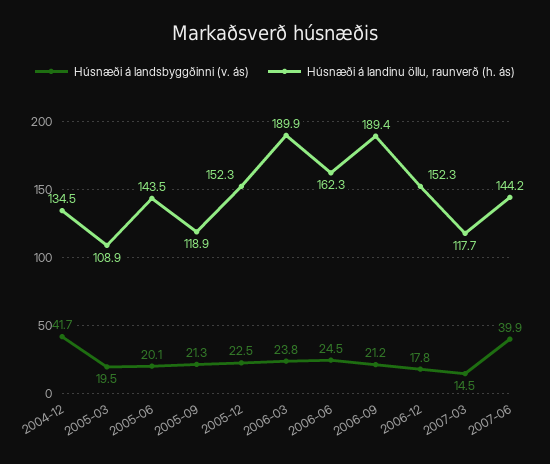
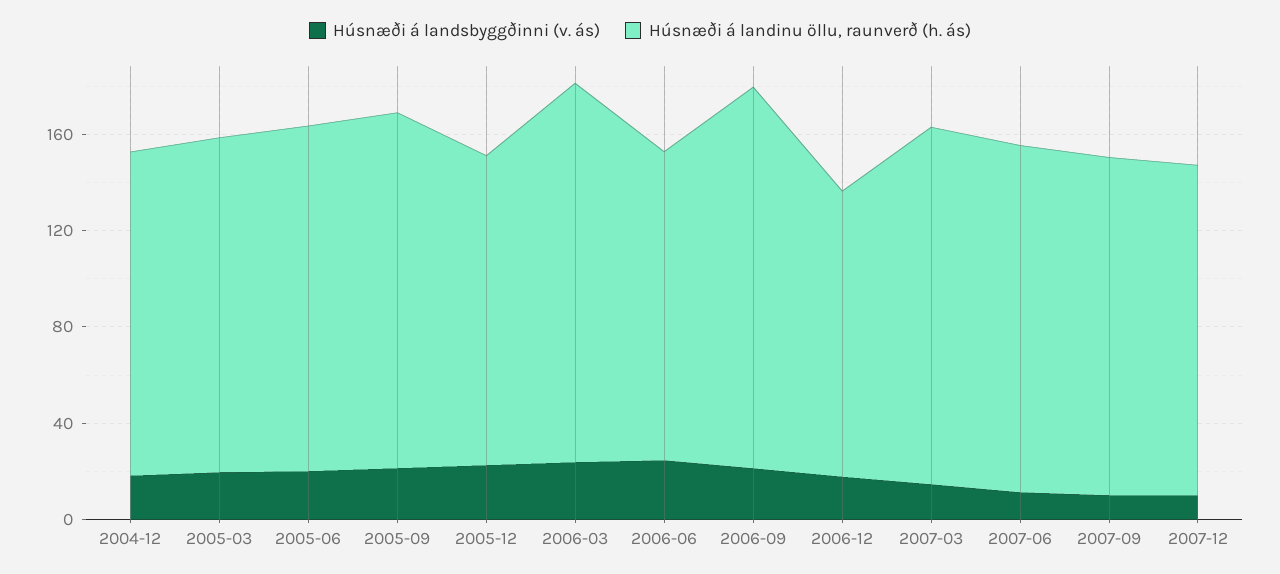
Húsnæði á landsbyggðinni (v. ás), 2004-12: 41.7 -> 20
Húsnæði á landinu öllu, raunverð (h. ás), 2005-03: 108.9 -> 140
Húsnæði á landinu öllu, raunverð (h. ás), 2005-09: 118.9 -> 150
Húsnæði á landinu öllu, raunverð (h. ás), 2005-12: 152.3 -> 130
Húsnæði á landinu öllu, raunverð (h. ás), 2006-03: 189.9 -> 160
Húsnæði á landinu öllu, raunverð (h. ás), 2006-06: 162.3 -> 130
Húsnæði á landinu öllu, raunverð (h. ás), 2006-09: 189.4 -> 160
Húsnæði á landinu öllu, raunverð (h. ás), 2006-12: 152.3 -> 120
Húsnæði á landinu öllu, raunverð (h. ás), 2007-03: 117.7 -> 150
Húsnæði á landsbyggðinni (v. ás), 2007-06: 39.9 -> 10
Húsnæði á landsbyggðinni (v. ás), 2007-09: none -> 10
Húsnæði á landinu öllu, raunverð (h. ás), 2007-09: none -> 140
Húsnæði á landsbyggðinni (v. ás), 2007-12: none -> 10
Húsnæði á landinu öllu, raunverð (h. ás), 2007-12: none -> 140

